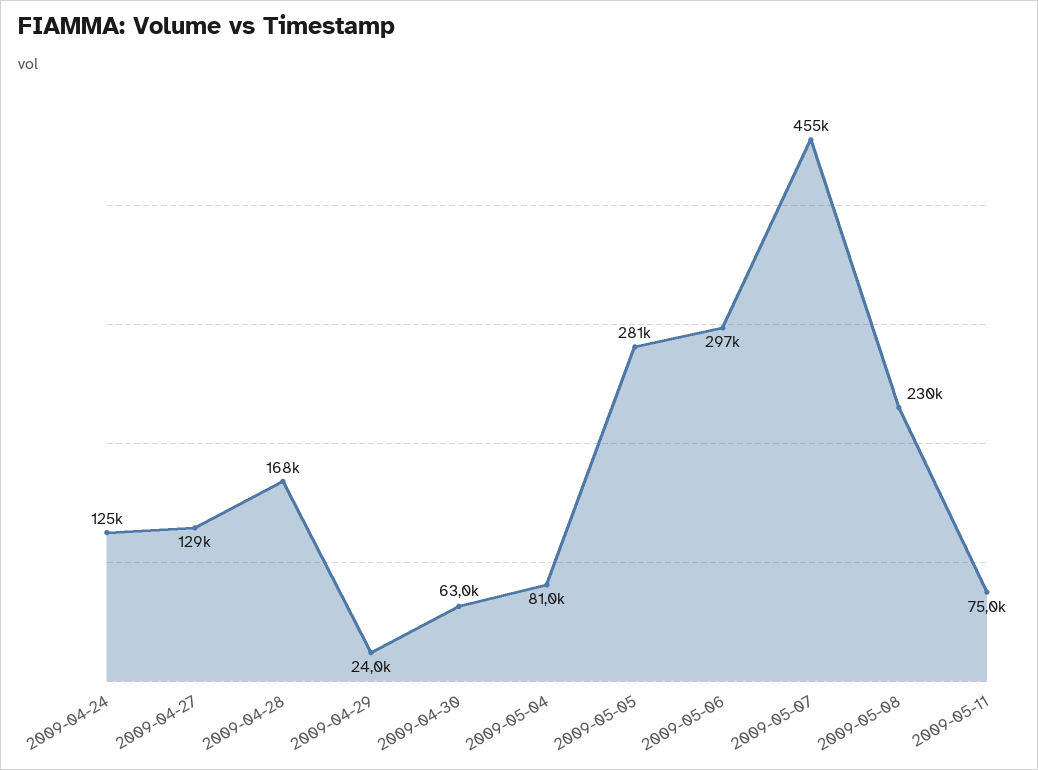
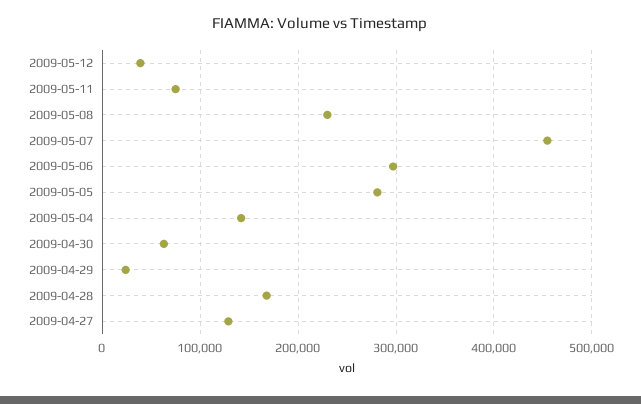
2009-04-24: 125000 -> none
2009-05-04: 81000 -> 140000
2009-05-12: none -> 40000

